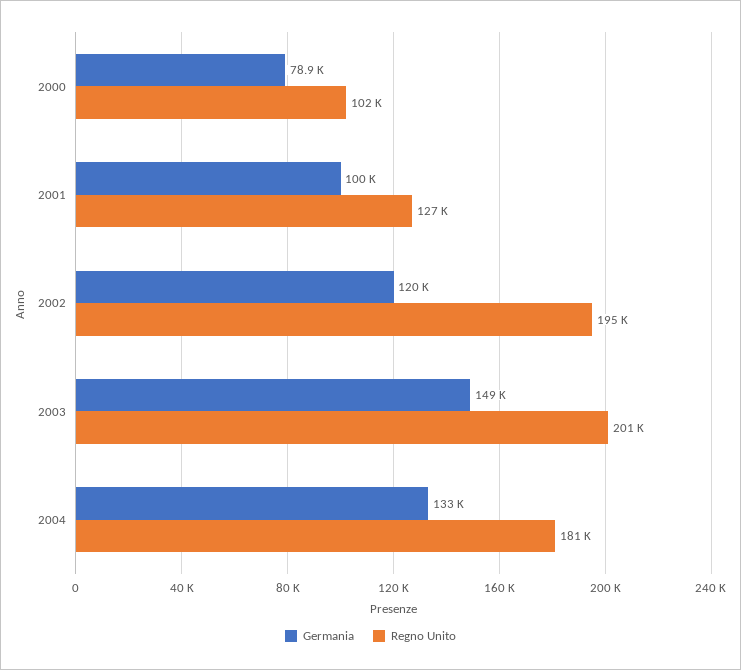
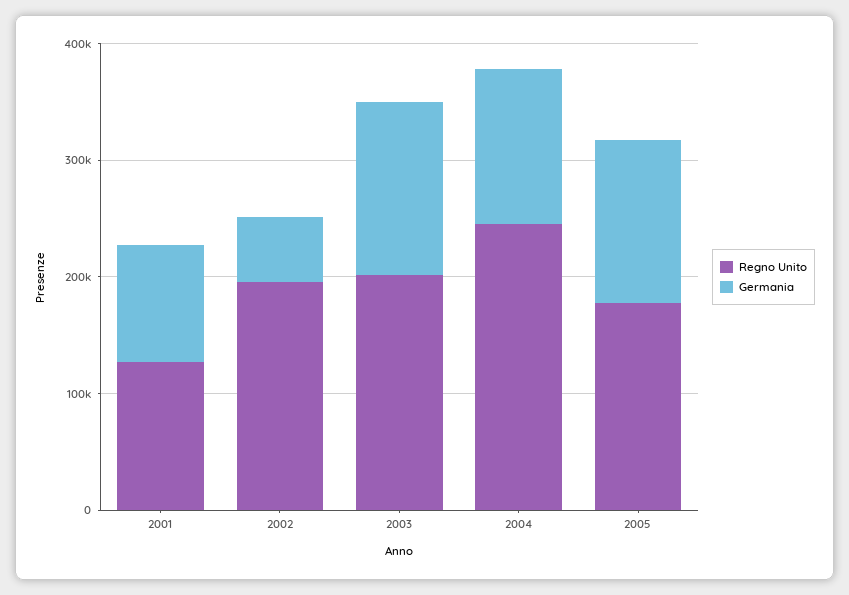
Germania, 2000: 78900 -> none
Regno Unito, 2000: 102000 -> none
Germania, 2002: 120000 -> 60000
Regno Unito, 2004: 181000 -> 240000
Regno Unito, 2005: none -> 180000
Germania, 2005: none -> 140000

